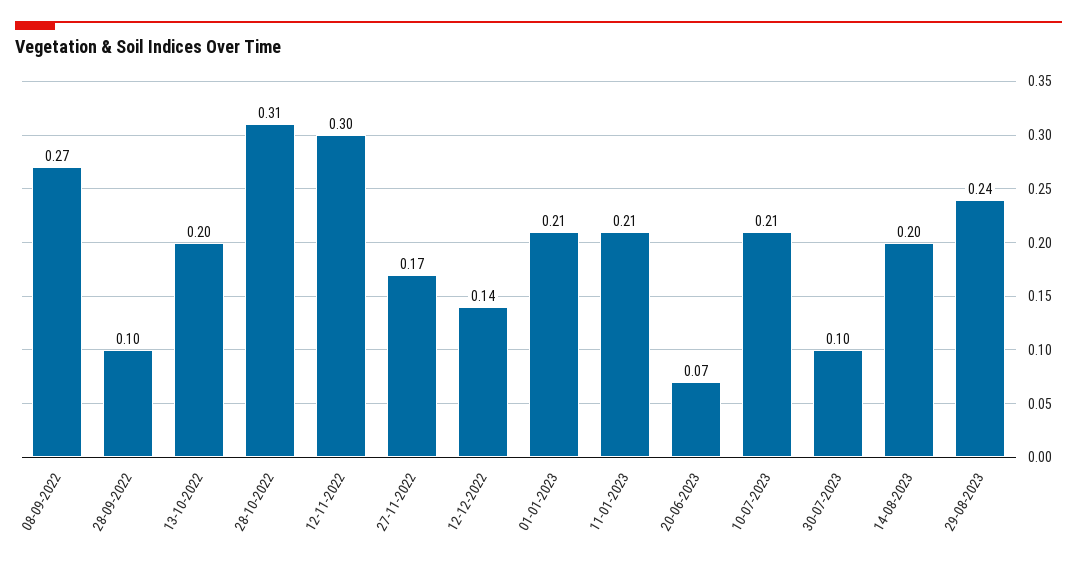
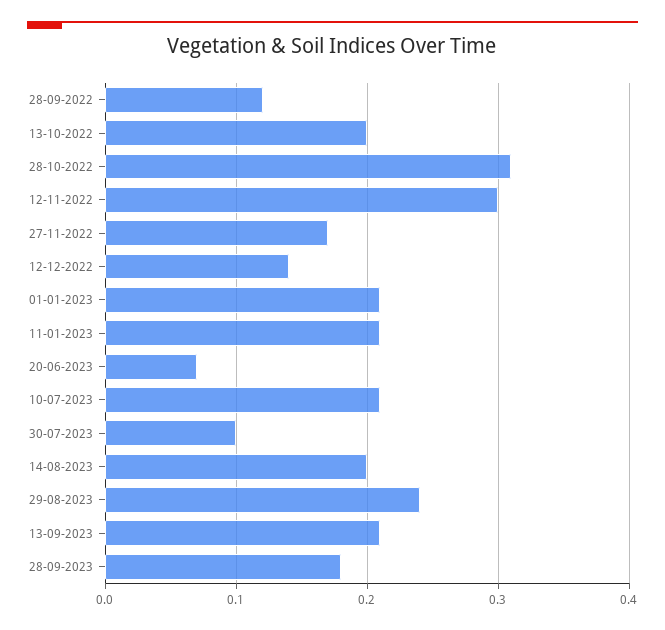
08-09-2022: 0.27 -> none
28-09-2022: 0.1 -> 0.12
13-09-2023: none -> 0.21
28-09-2023: none -> 0.18

